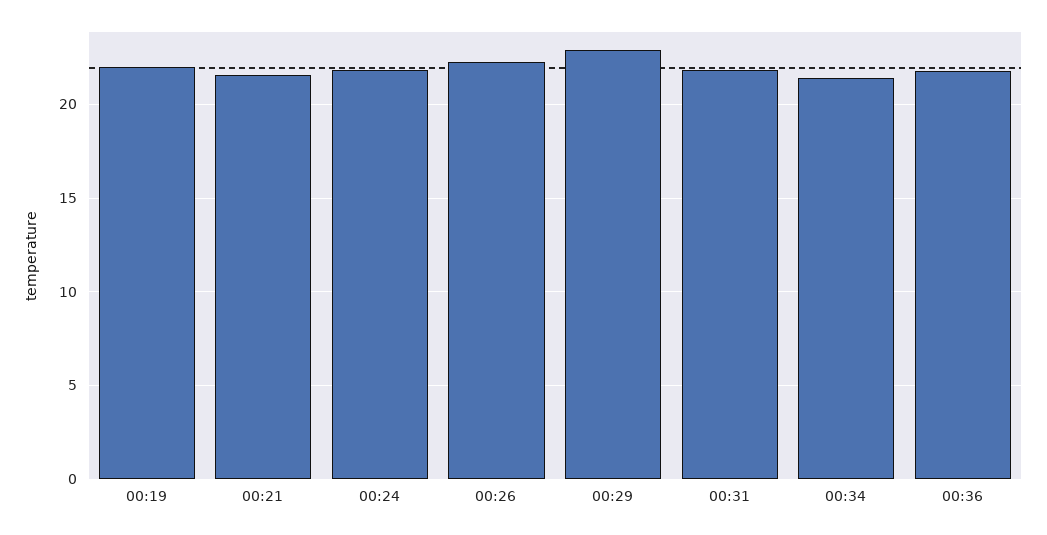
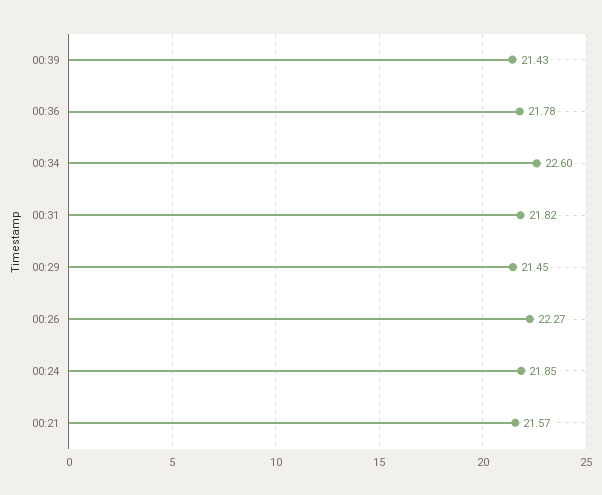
00:19: 22 -> none
00:29: 23 -> 21.45
00:34: 21.5 -> 22.6
00:39: none -> 21.43

